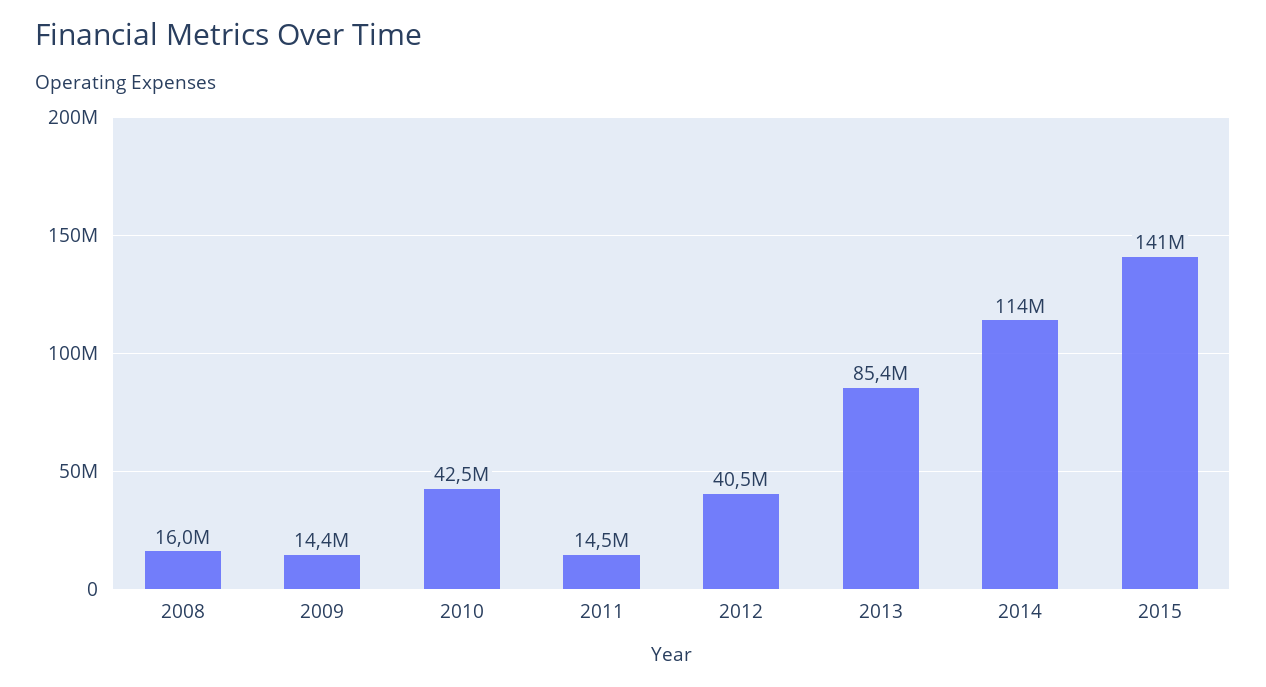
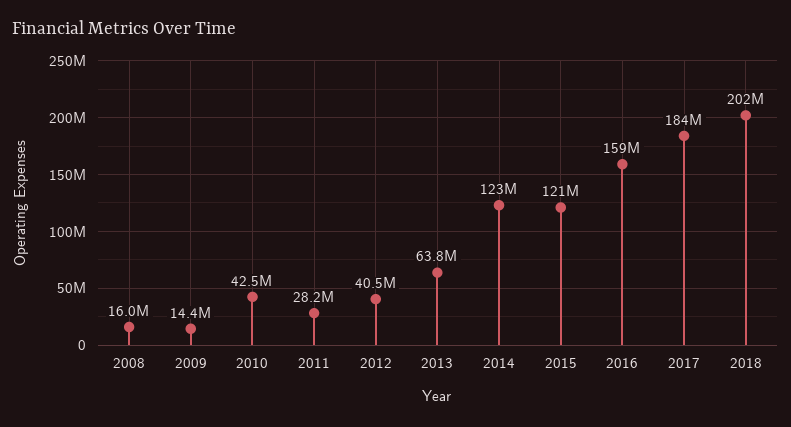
2011: 14500000 -> 28200000
2013: 85400000 -> 63800000
2014: 114000000 -> 123000000
2015: 141000000 -> 121000000
2016: none -> 159000000
2017: none -> 184000000
2018: none -> 202000000

